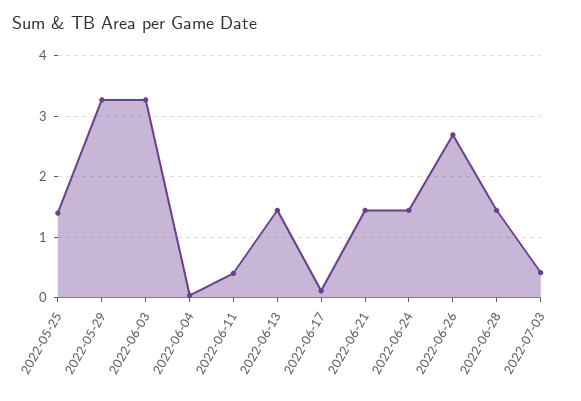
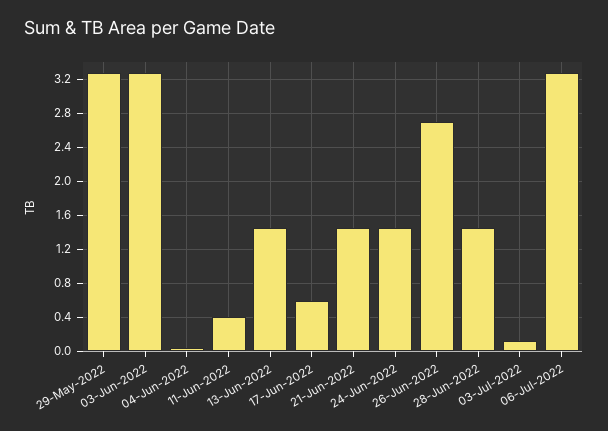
2022-05-25: 1.4 -> none
2022-06-17: 0.1 -> 0.6
2022-07-03: 0.4 -> 0.1
06-Jul-2022: none -> 3.3

